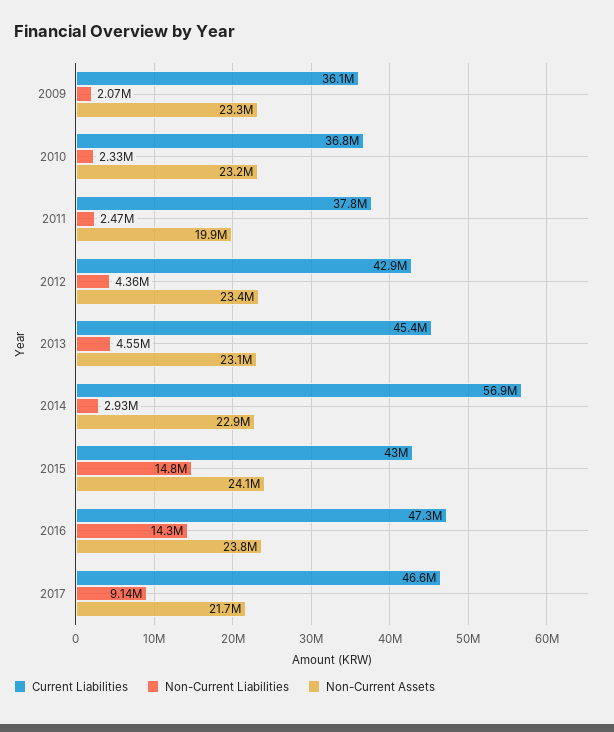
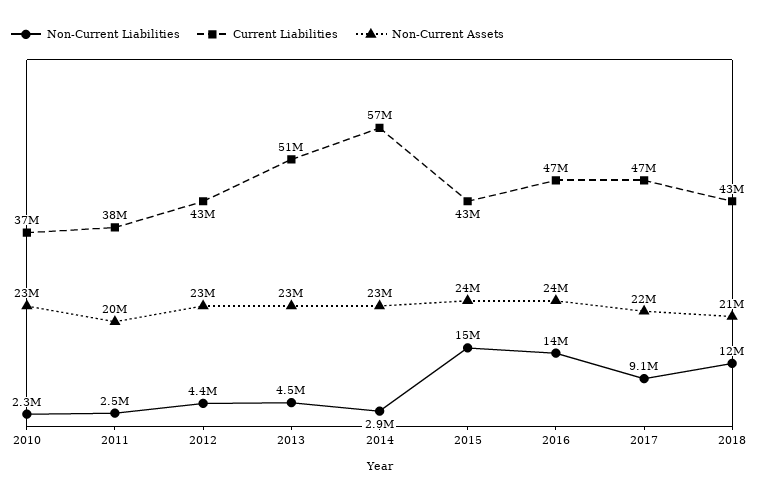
Current Liabilities, 2009: 36100000 -> none
Non-Current Liabilities, 2009: 2070000 -> none
Non-Current Assets, 2009: 23300000 -> none
Current Liabilities, 2013: 45400000 -> 51000000
Non-Current Liabilities, 2018: none -> 12000000
Current Liabilities, 2018: none -> 43000000
Non-Current Assets, 2018: none -> 21000000

